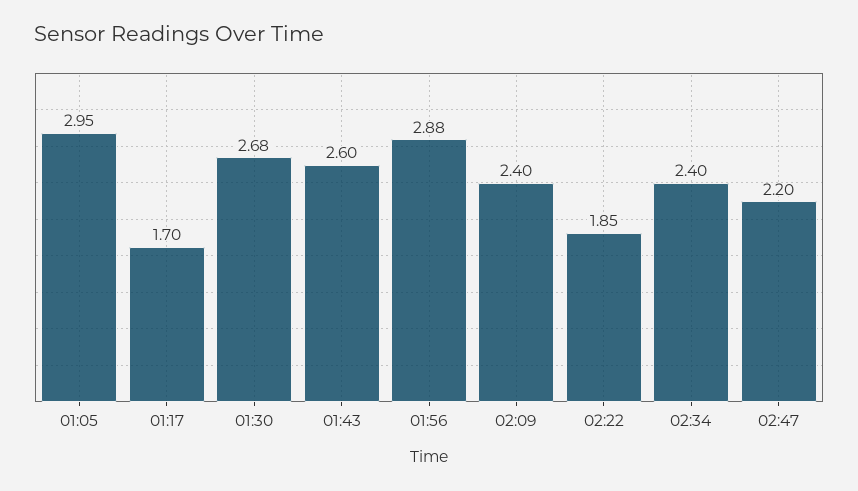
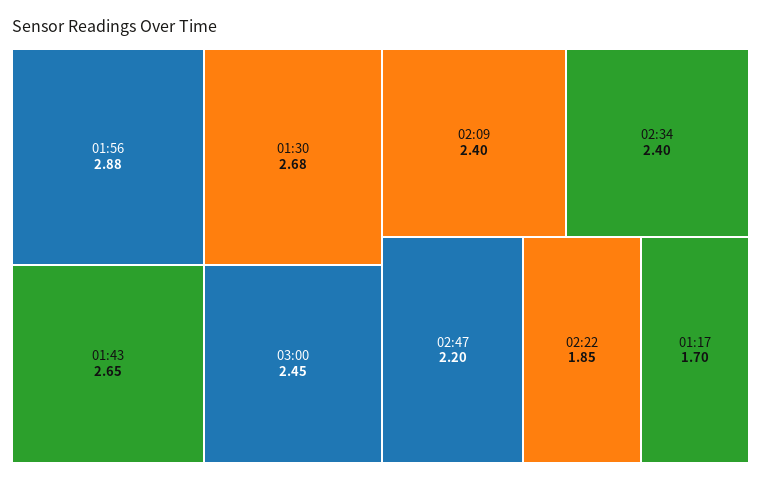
01:05: 2.95 -> none
01:43: 2.6 -> 2.65
03:00: none -> 2.45

